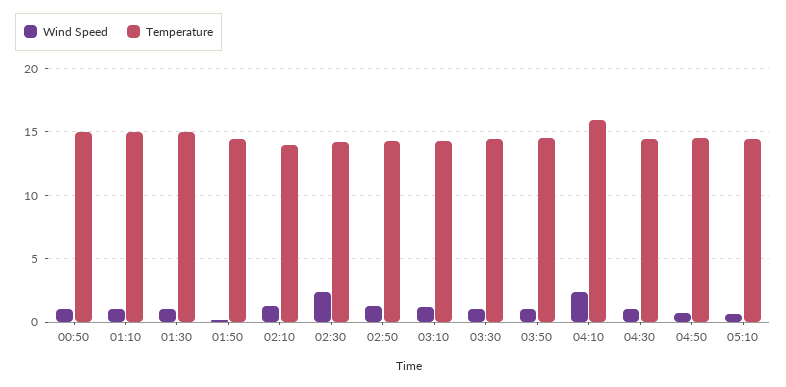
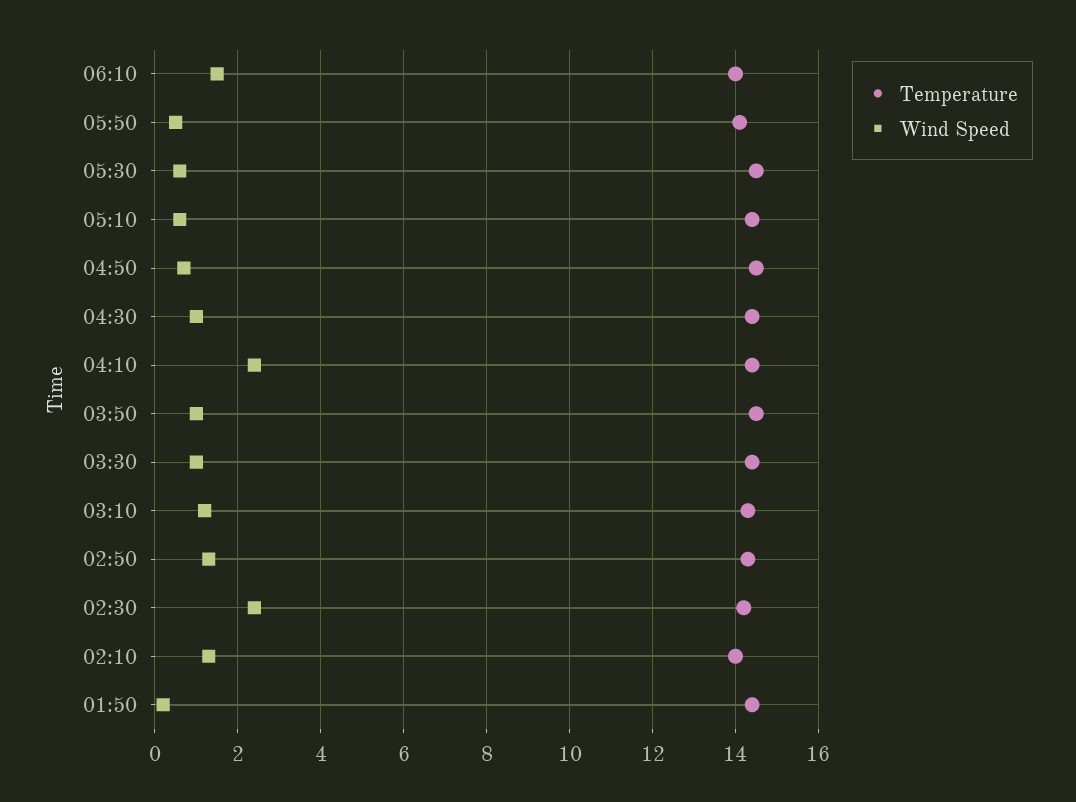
Wind Speed, 00:50: 1 -> none
Temperature, 00:50: 15 -> none
Wind Speed, 01:10: 1 -> none
Temperature, 01:10: 15 -> none
Wind Speed, 01:30: 1 -> none
Temperature, 01:30: 15 -> none
Temperature, 04:10: 16 -> 14.5
Temperature, 06:10: none -> 14
Wind Speed, 06:10: none -> 1.5
Temperature, 05:50: none -> 14
Wind Speed, 05:50: none -> 0.5
Temperature, 05:30: none -> 14.5
Wind Speed, 05:30: none -> 0.5

